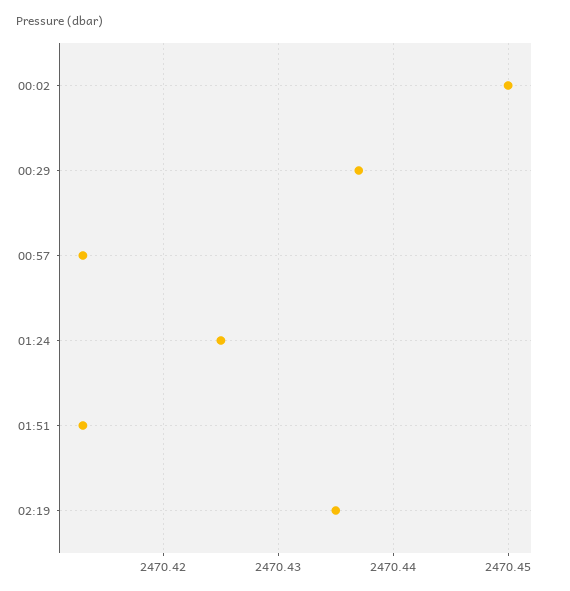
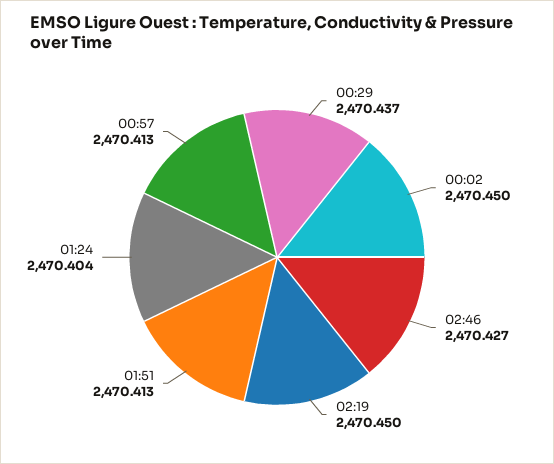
01:24: 2470.425 -> 2470.404
02:19: 2470.435 -> 2470.45
02:46: none -> 2470.427

